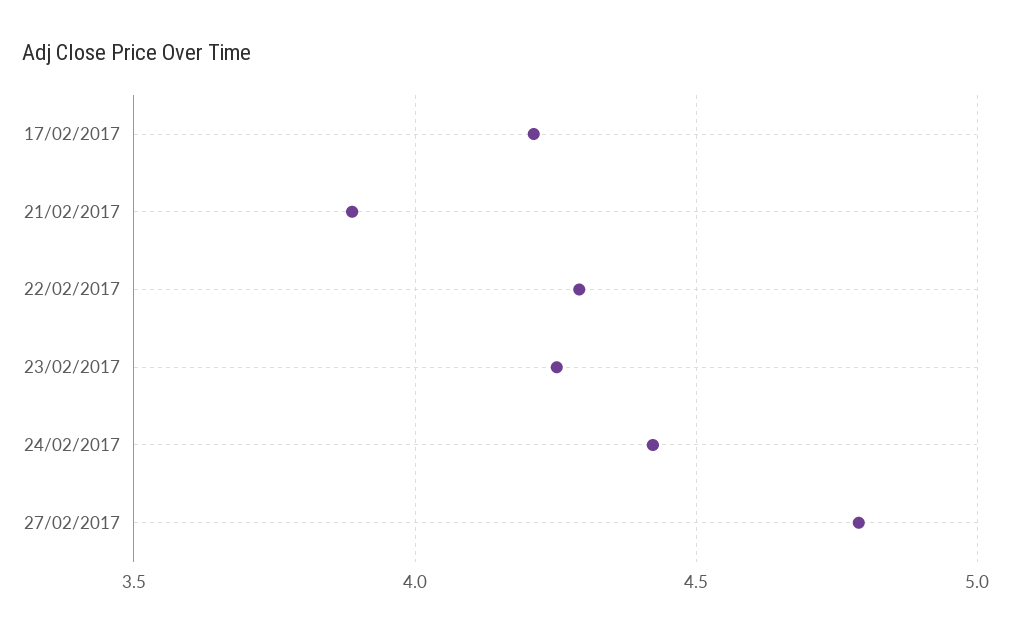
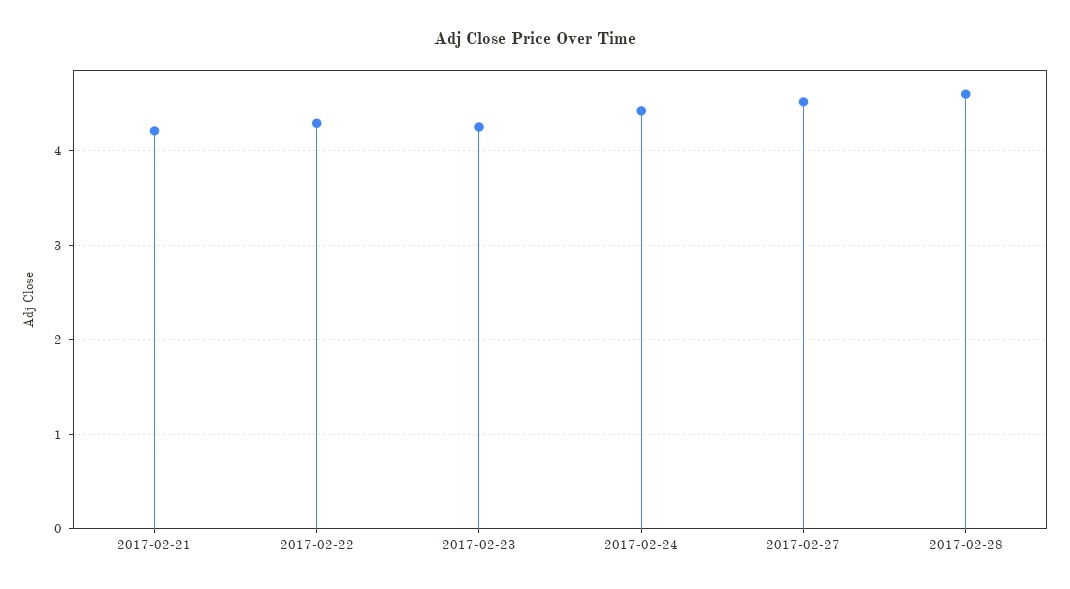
17/02/2017: 4.2 -> none
21/02/2017: 3.9 -> 4.2
27/02/2017: 4.8 -> 4.5
2017-02-28: none -> 4.6

